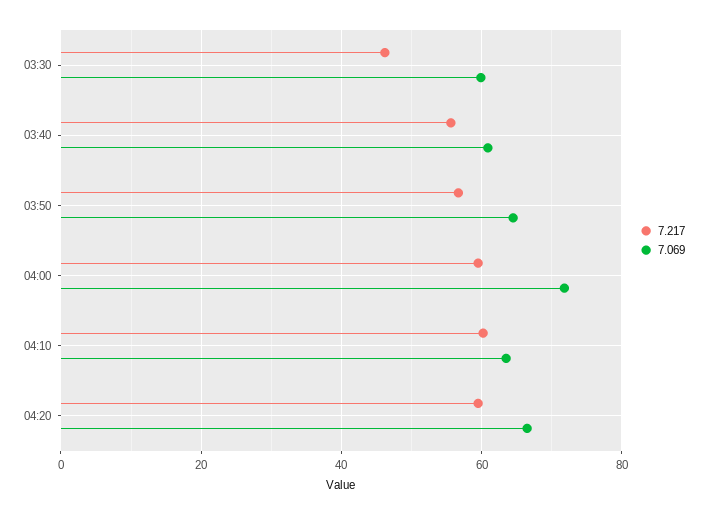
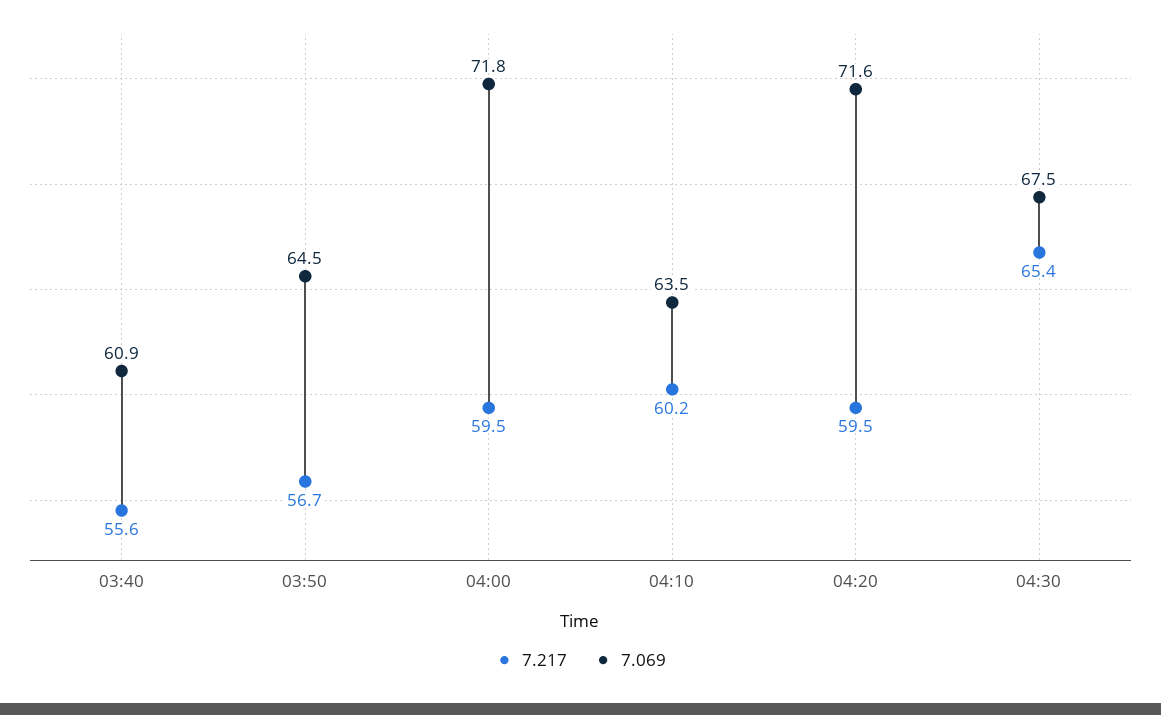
7.217, 03:30: 46 -> none
7.069, 03:30: 60 -> none
7.069, 04:20: 66 -> 71.6
7.217, 04:30: none -> 65.4
7.069, 04:30: none -> 67.5

